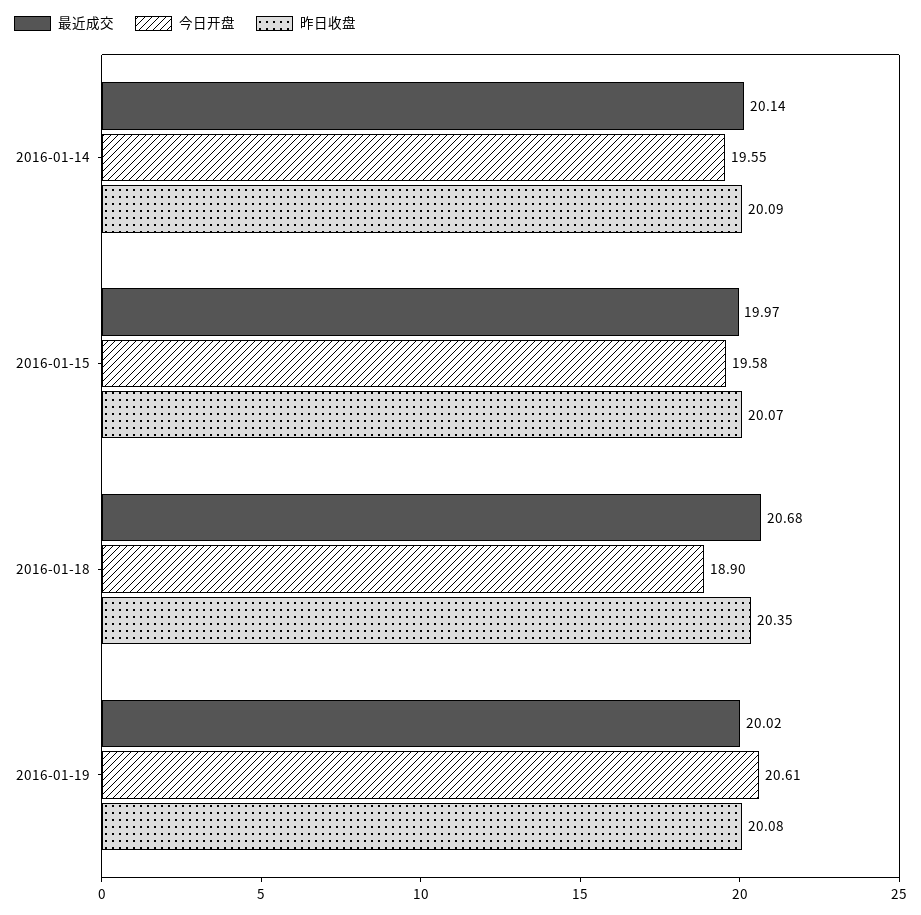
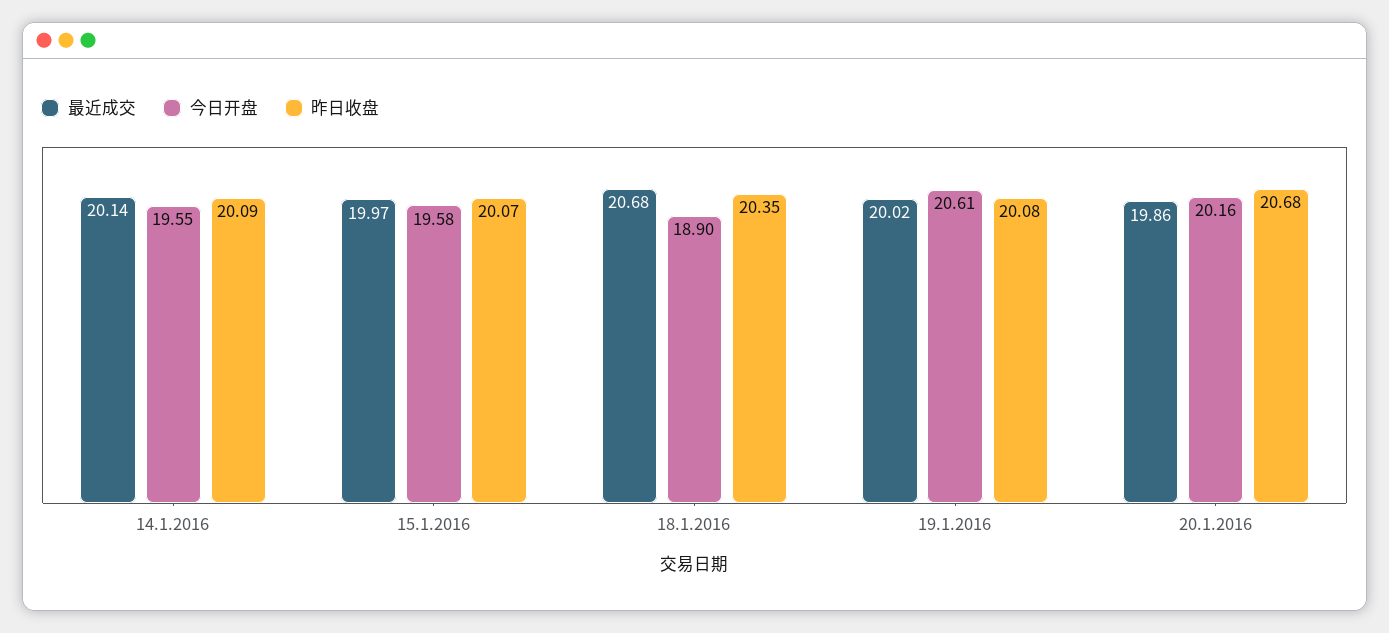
最近成交, 20.1.2016: none -> 19.86
今日开盘, 20.1.2016: none -> 20.16
昨日收盘, 20.1.2016: none -> 20.68

